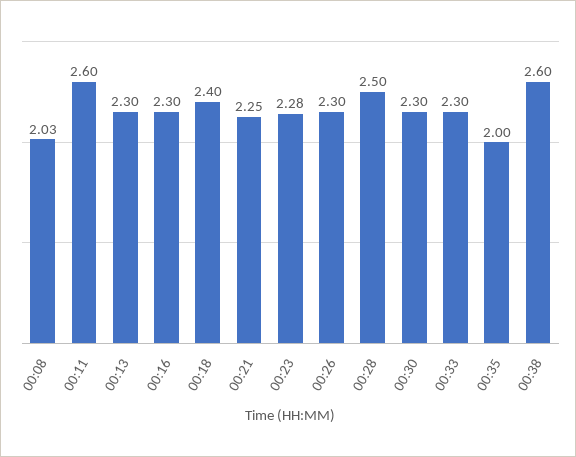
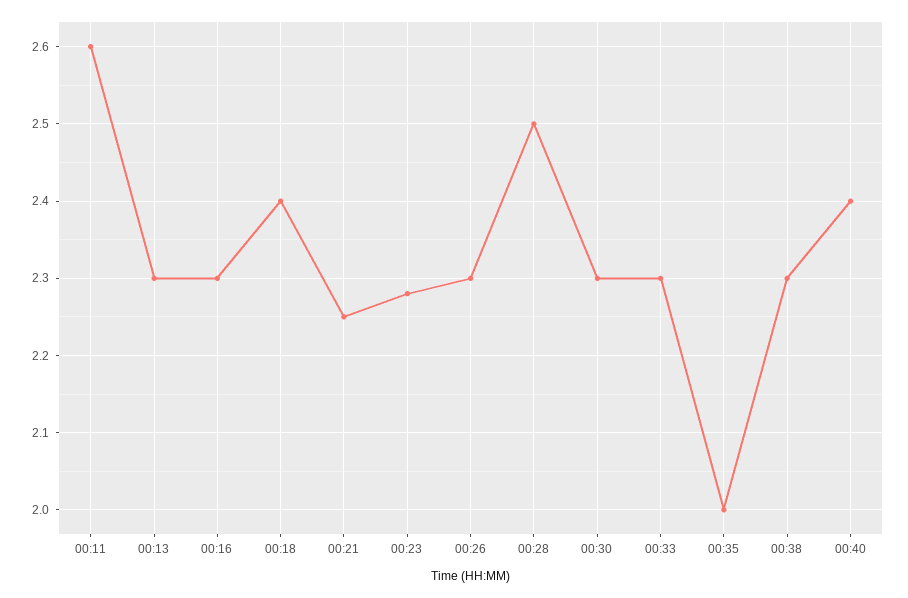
00:08: 2.03 -> none
00:38: 2.6 -> 2.3
00:40: none -> 2.4

